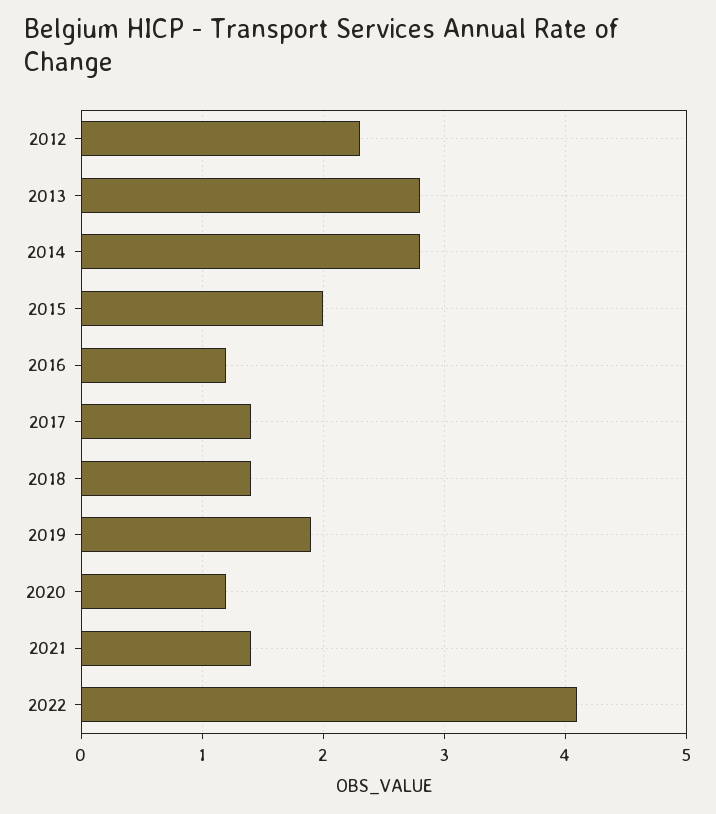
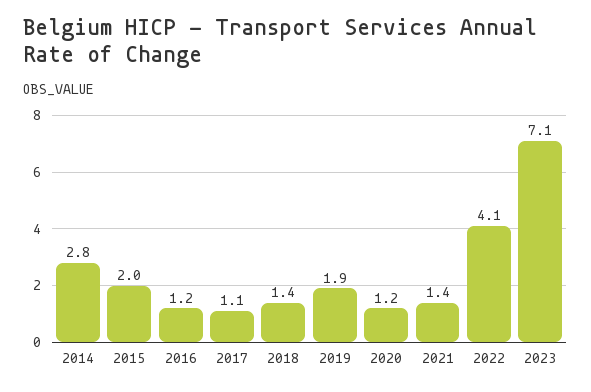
2012: 2.3 -> none
2013: 2.8 -> none
2017: 1.4 -> 1.1
2023: none -> 7.1

